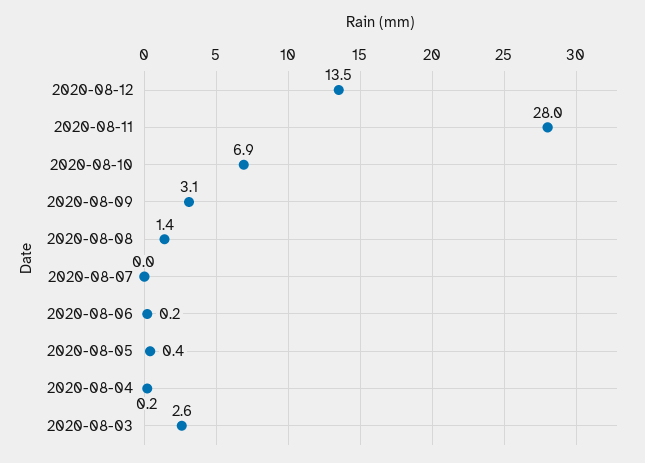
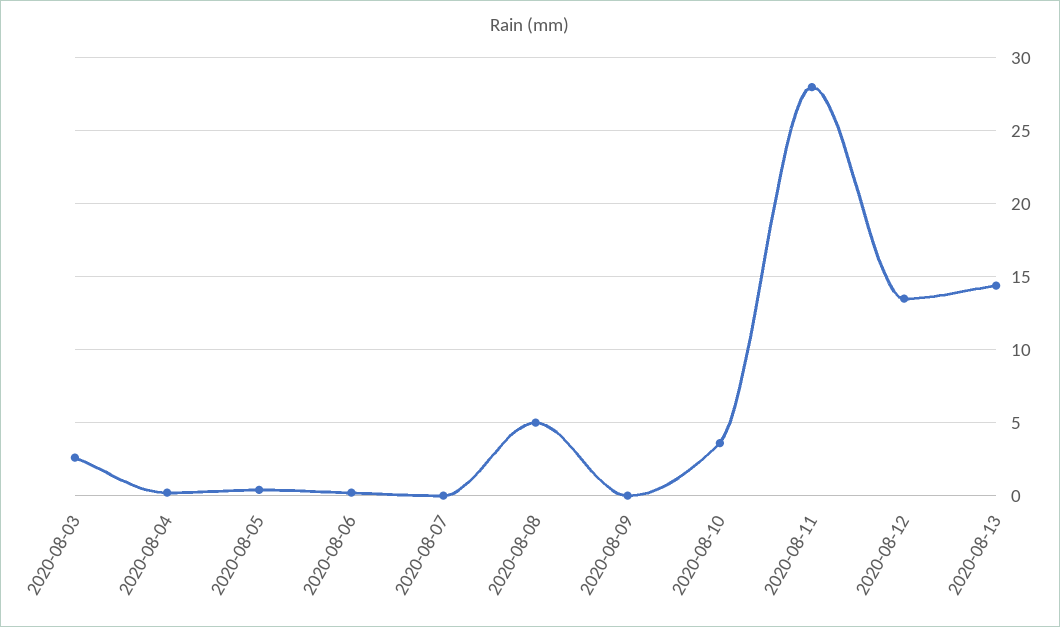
2020-08-10: 6.9 -> 3.5
2020-08-09: 3.1 -> 0
2020-08-08: 1.4 -> 5
2020-08-13: none -> 14.5

